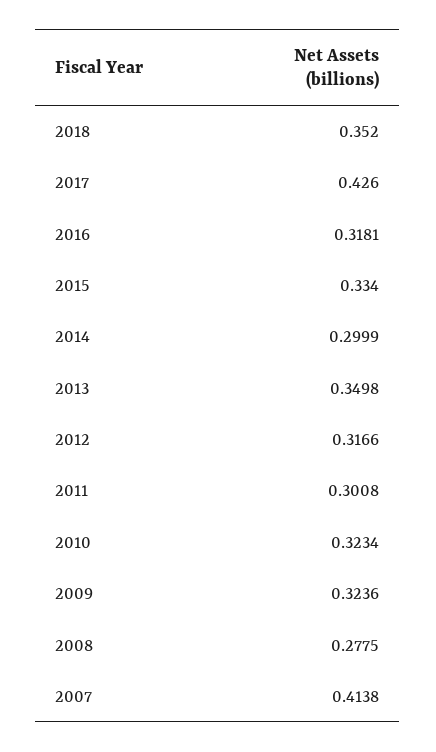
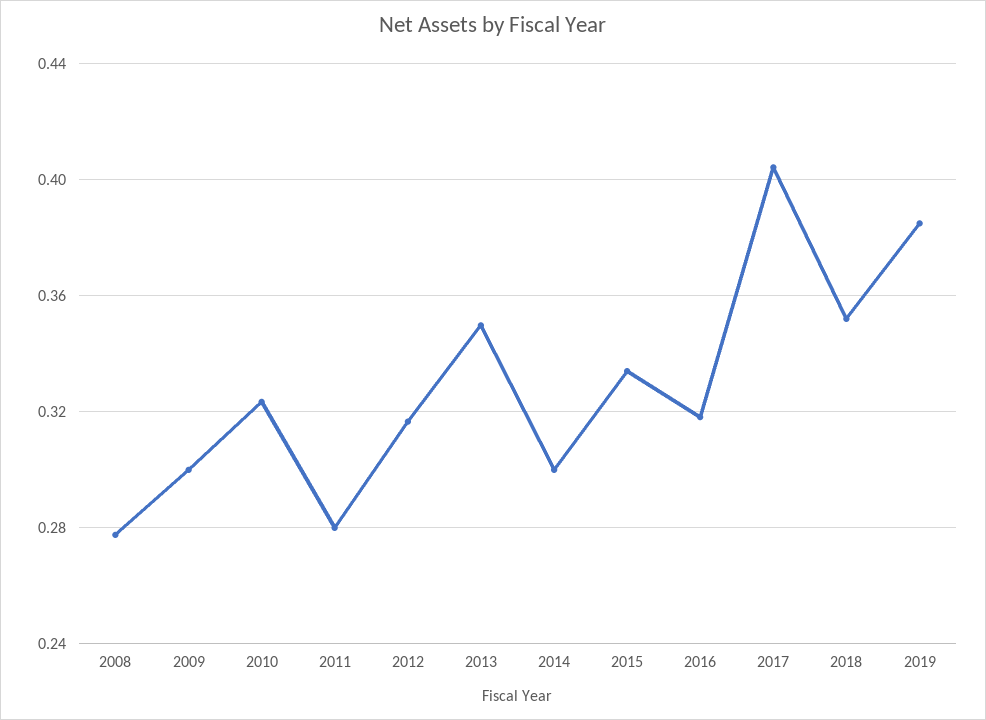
2017: 0.426 -> 0.405
2011: 0.3008 -> 0.28
2009: 0.3236 -> 0.3
2007: 0.4138 -> none
2019: none -> 0.385

